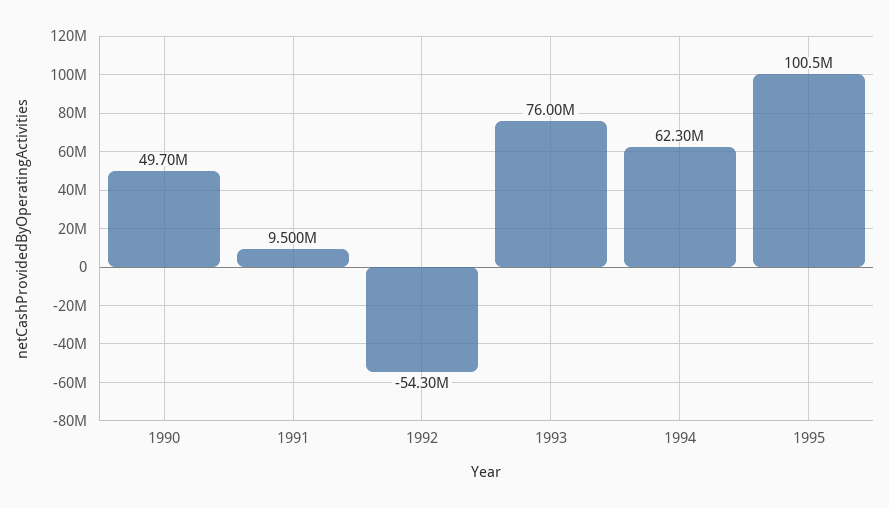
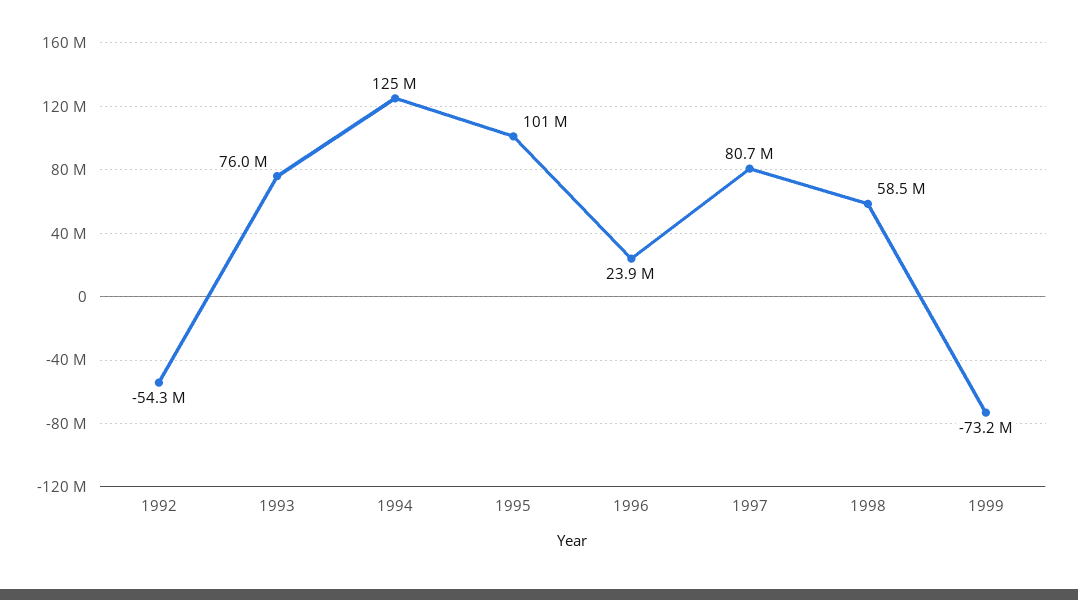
1990: 49700000 -> none
1991: 9500000 -> none
1994: 62300000 -> 125000000
1996: none -> 23900000
1997: none -> 80700000
1998: none -> 58500000
1999: none -> -73200000

